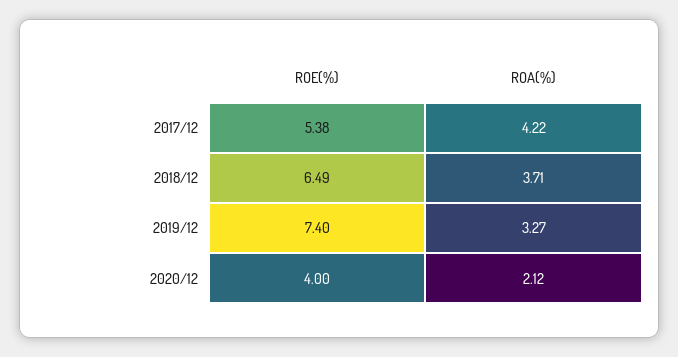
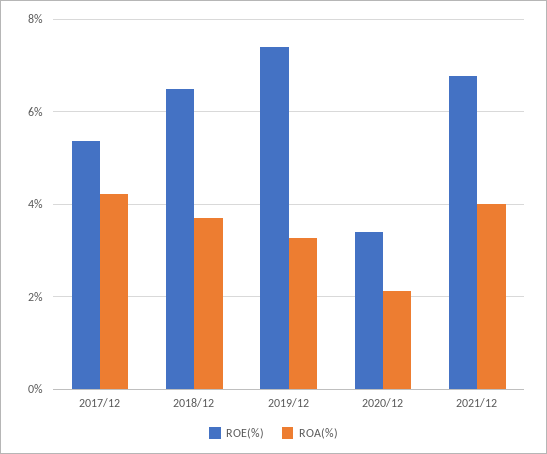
ROE(%), 2020/12: 4 -> 3.4
ROE(%), 2021/12: none -> 6.8
ROA(%), 2021/12: none -> 4

